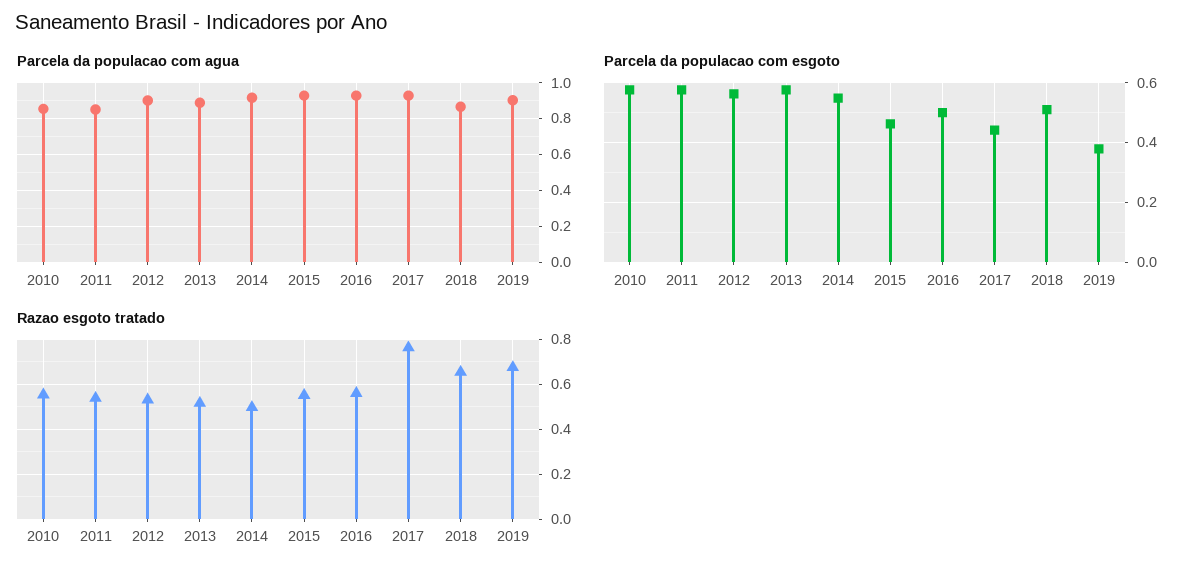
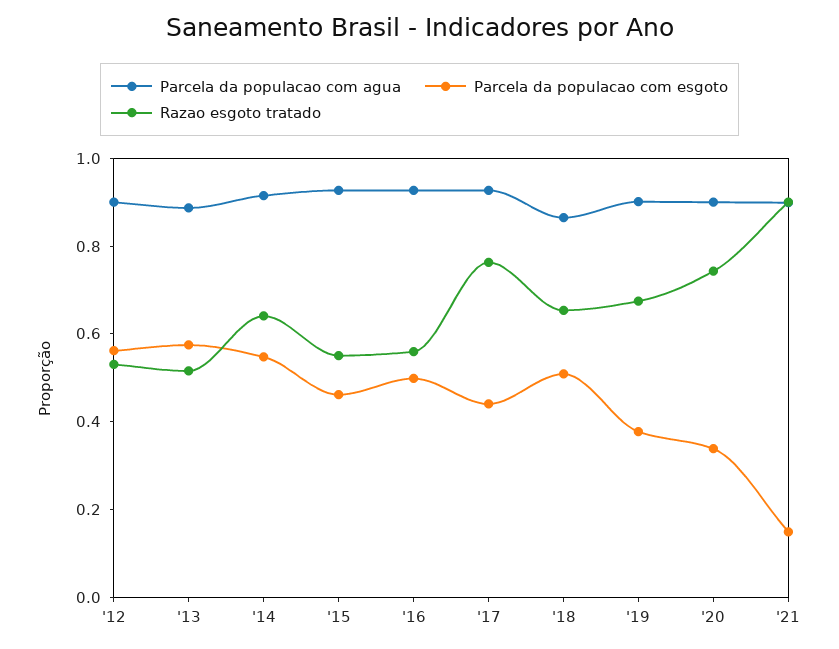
Parcela da populacao com agua, 2010: 0.85 -> none
Parcela da populacao com agua, 2011: 0.85 -> none
Parcela da populacao com esgoto, 2010: 0.575 -> none
Parcela da populacao com esgoto, 2011: 0.575 -> none
Razao esgoto tratado, 2010: 0.55 -> none
Razao esgoto tratado, 2011: 0.55 -> none
Razao esgoto tratado, 2014: 0.5 -> 0.65
Parcela da populacao com agua, '20: none -> 0.9
Parcela da populacao com esgoto, '20: none -> 0.35
Razao esgoto tratado, '20: none -> 0.75
Parcela da populacao com agua, '21: none -> 0.9
Parcela da populacao com esgoto, '21: none -> 0.15
Razao esgoto tratado, '21: none -> 0.9

